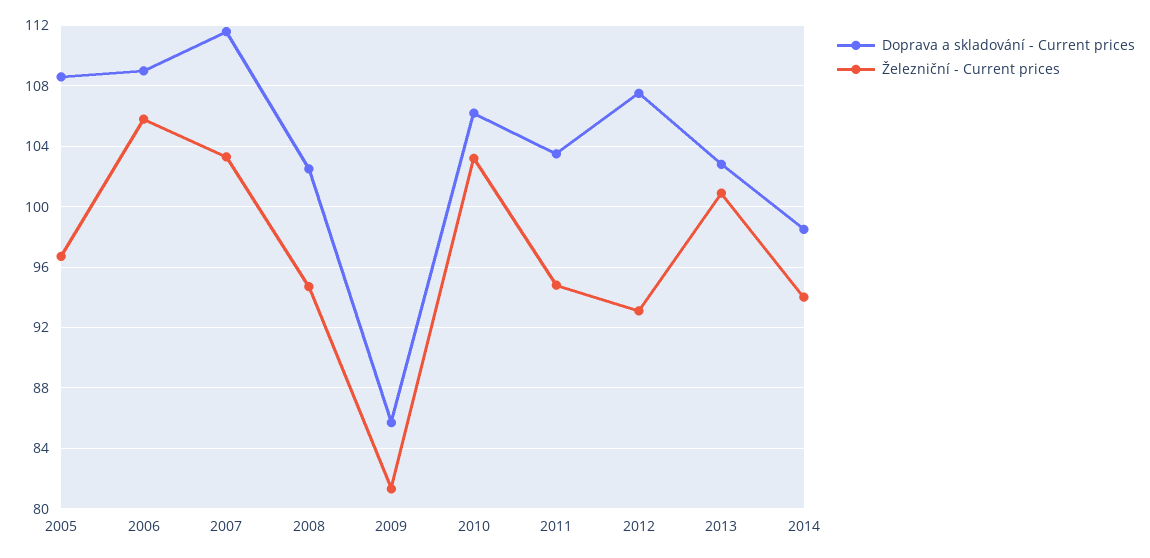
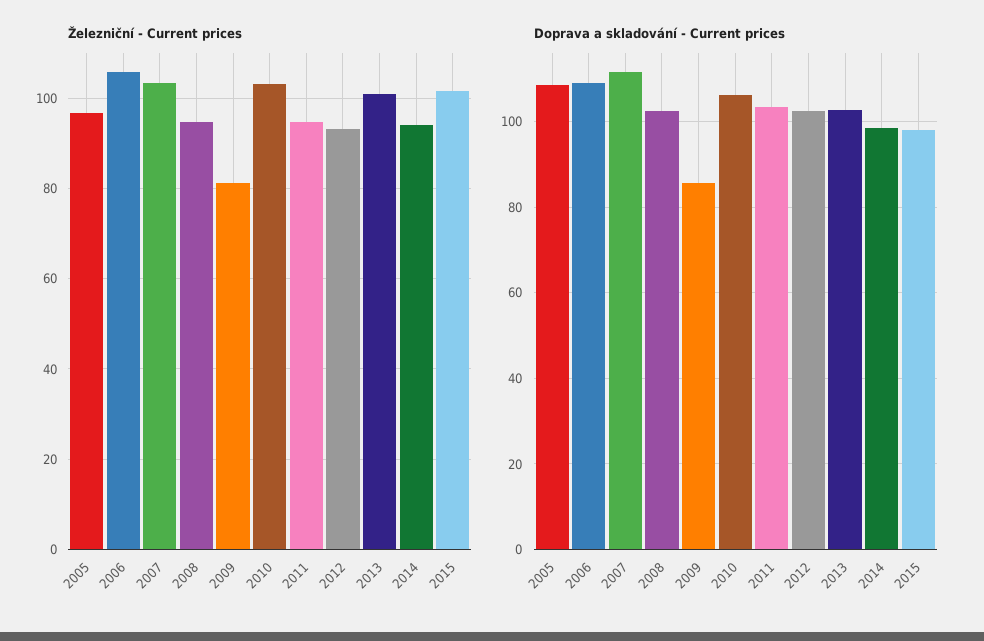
Doprava a skladování - Current prices, 2012: 107.5 -> 102
Železniční - Current prices, 2015: none -> 102
Doprava a skladování - Current prices, 2015: none -> 98

